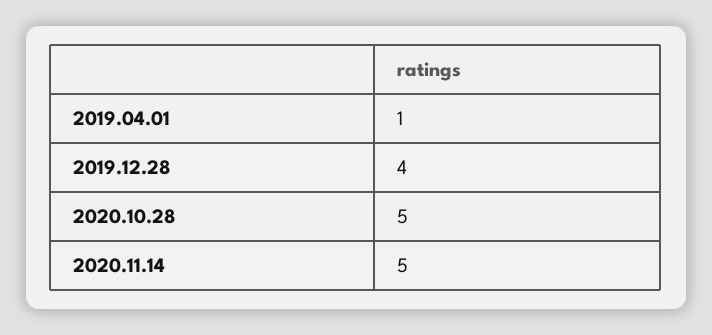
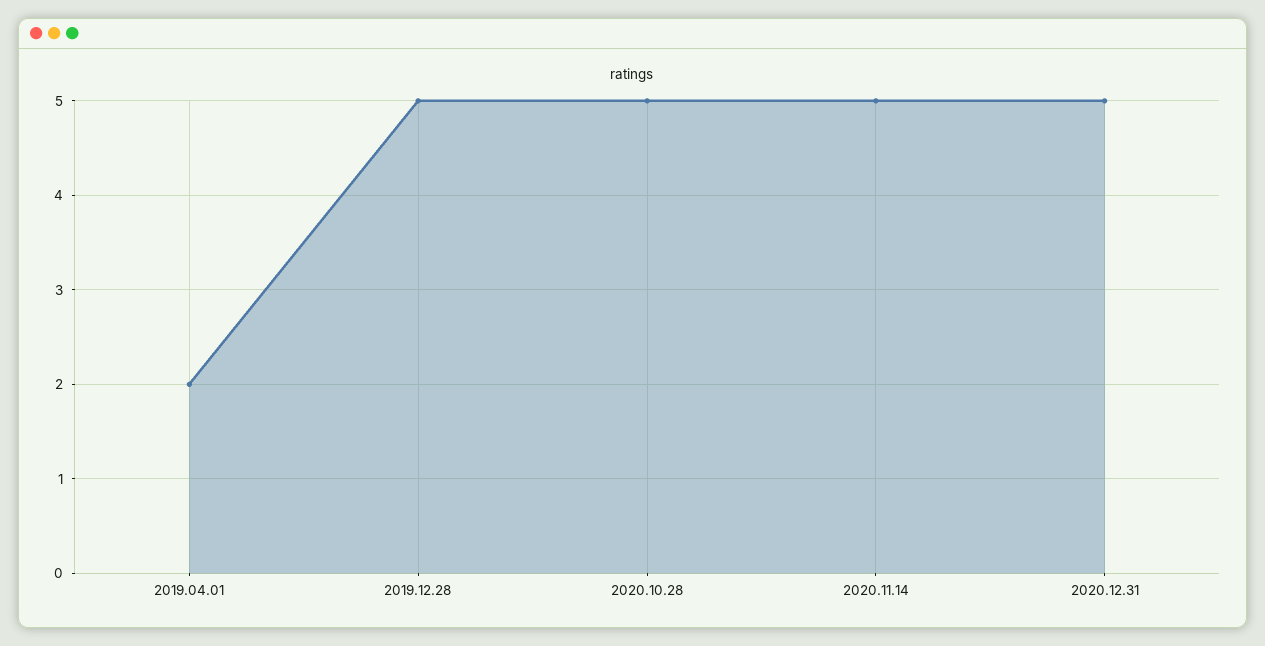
2019.04.01: 1 -> 2
2019.12.28: 4 -> 5
2020.12.31: none -> 5

